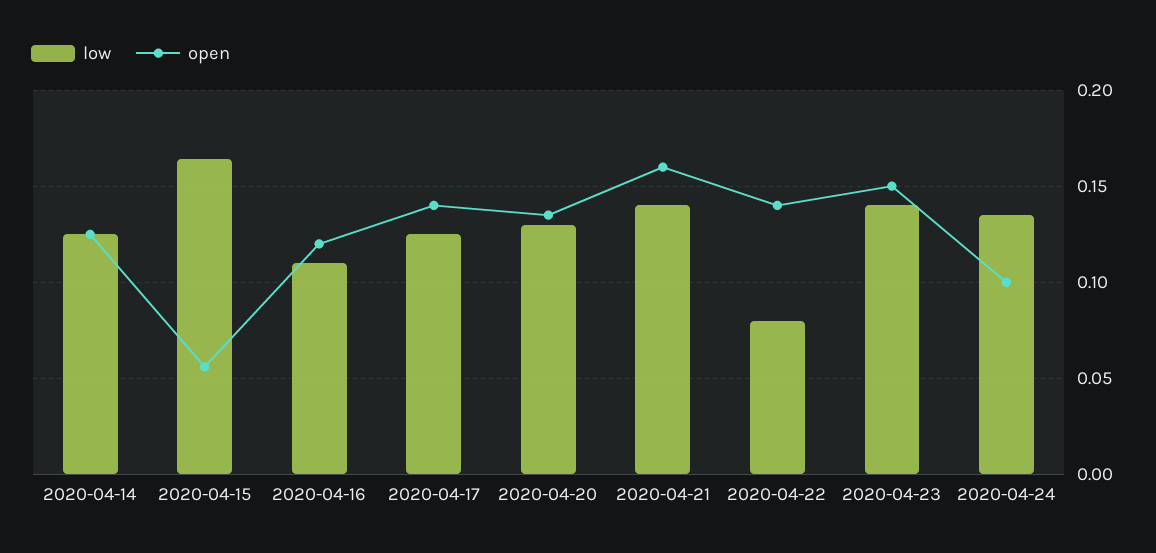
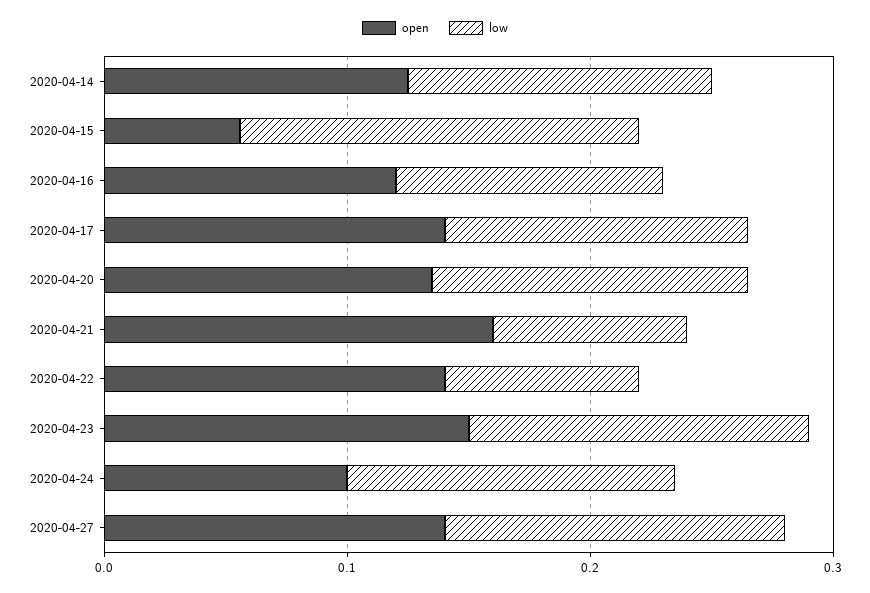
low, 2020-04-21: 0.14 -> 0.08
open, 2020-04-27: none -> 0.14
low, 2020-04-27: none -> 0.14

